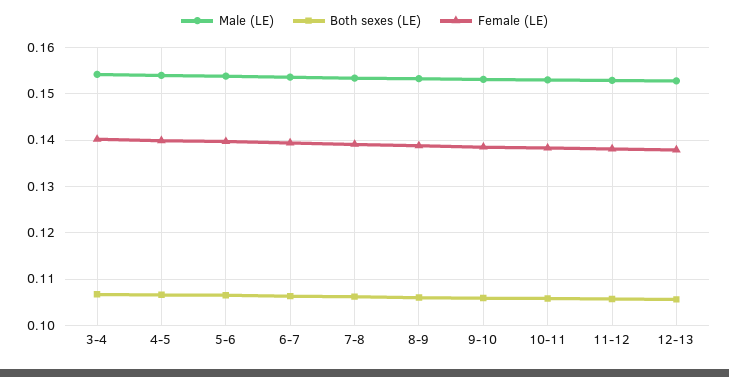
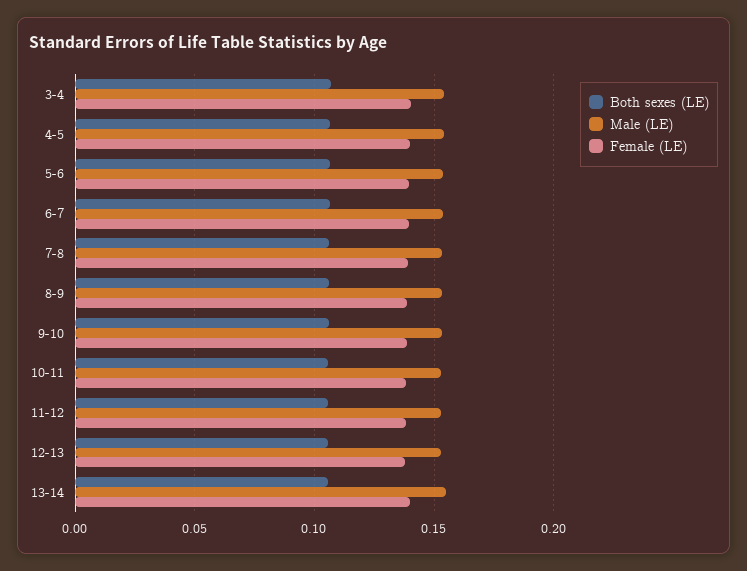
Both sexes (LE), 13-14: none -> 0.105
Male (LE), 13-14: none -> 0.155
Female (LE), 13-14: none -> 0.14

